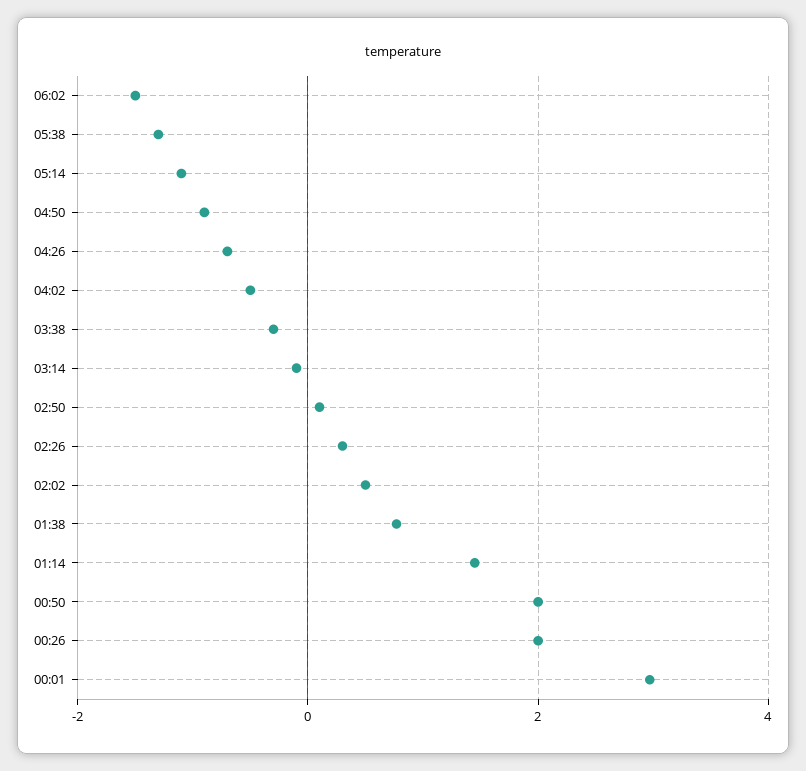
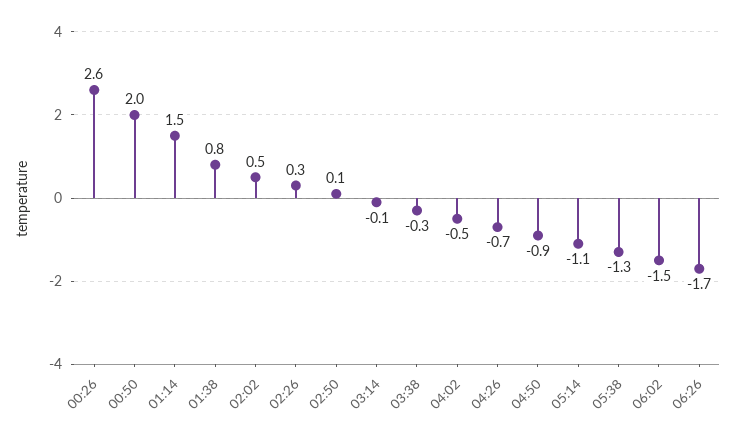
00:26: 2 -> 2.6
00:01: 3 -> none
06:26: none -> -1.7

